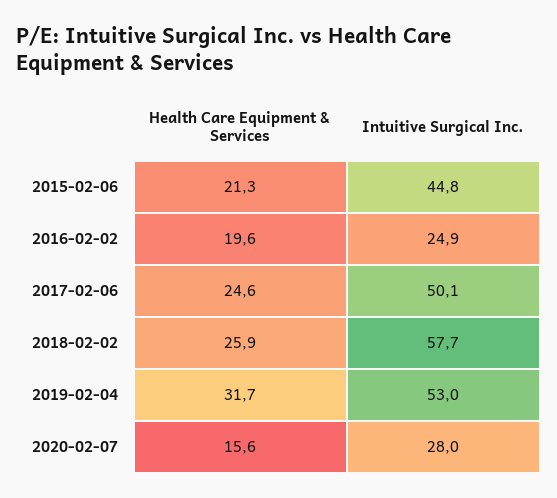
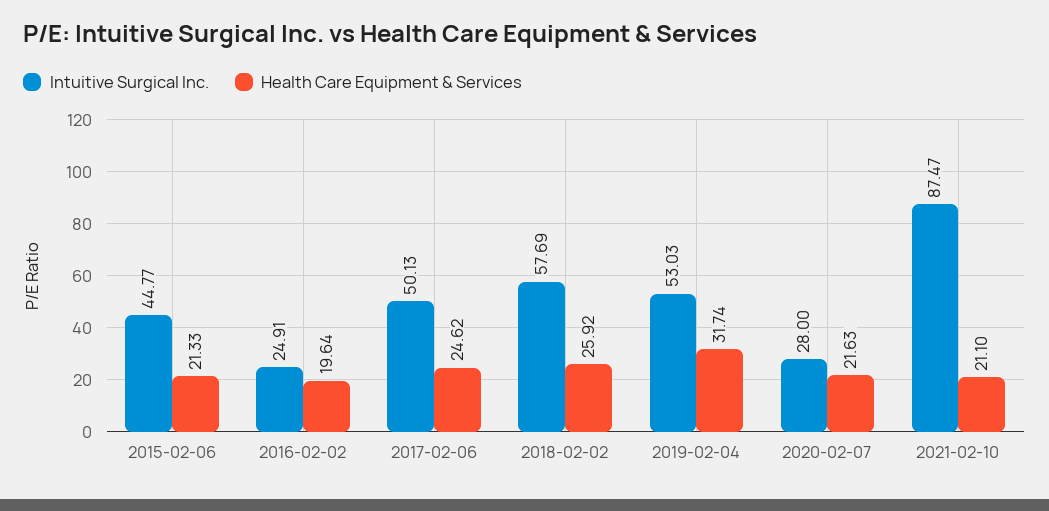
Health Care Equipment & Services, 2020-02-07: 15.6 -> 21.63
Intuitive Surgical Inc., 2021-02-10: none -> 87.47
Health Care Equipment & Services, 2021-02-10: none -> 21.1

